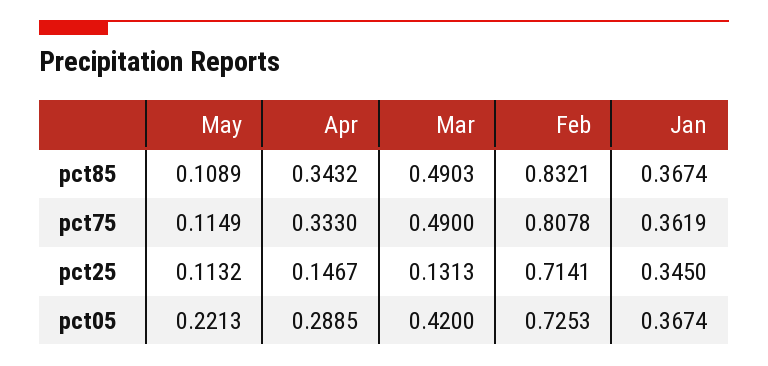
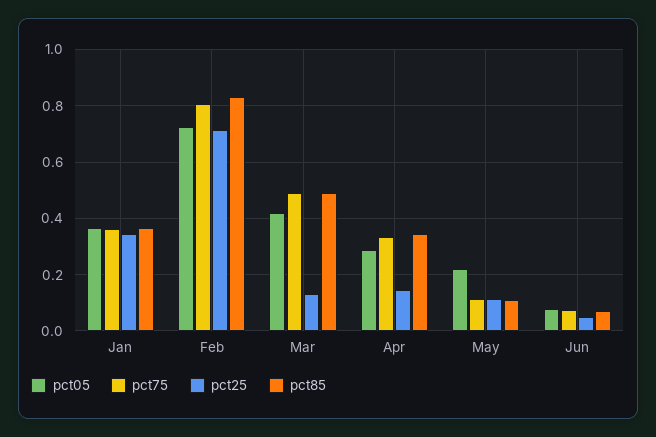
pct05, Jun: none -> 0.075
pct75, Jun: none -> 0.075
pct25, Jun: none -> 0.05
pct85, Jun: none -> 0.075

